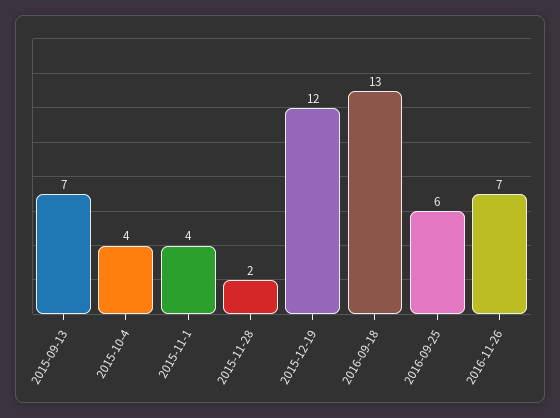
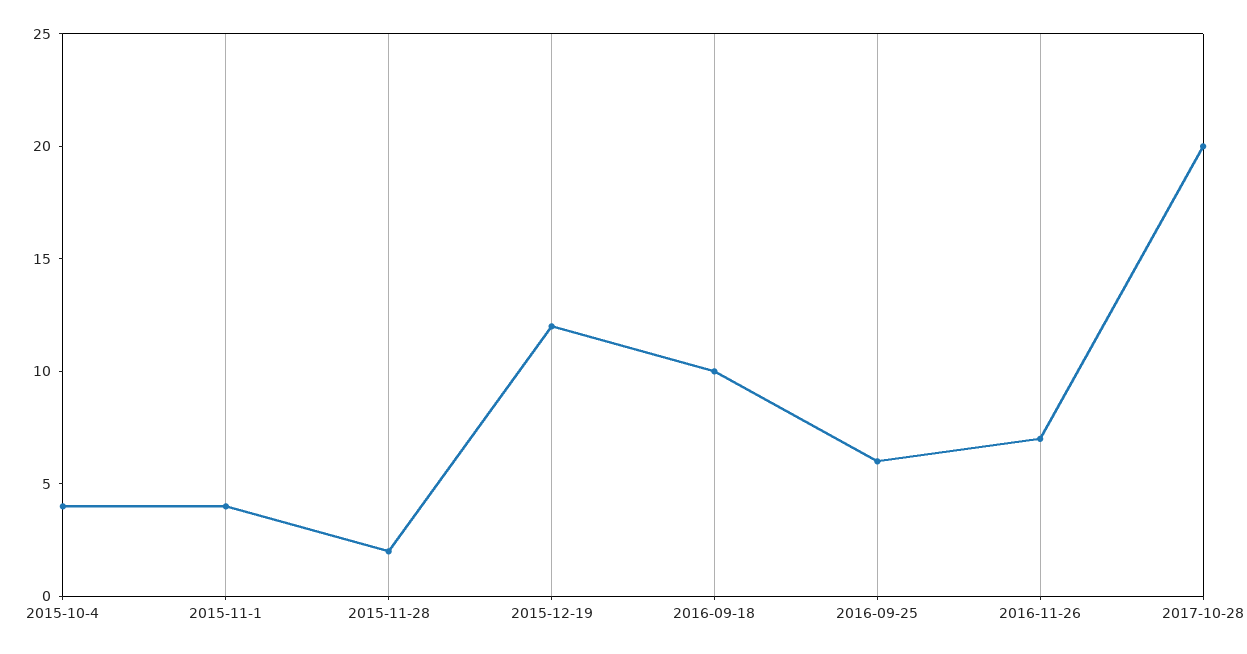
2015-09-13: 7 -> none
2016-09-18: 13 -> 10
2017-10-28: none -> 20

